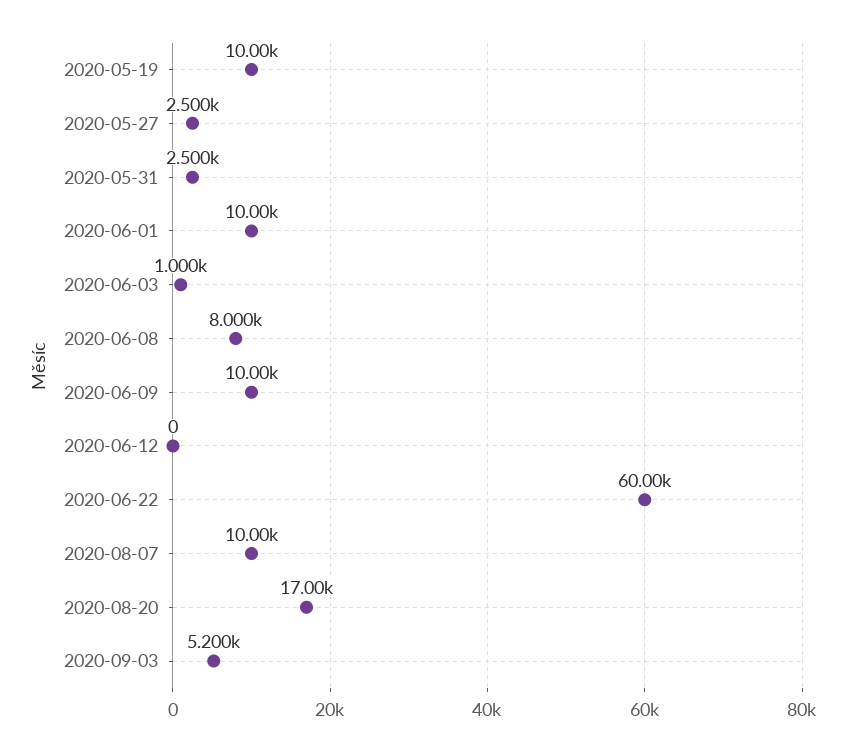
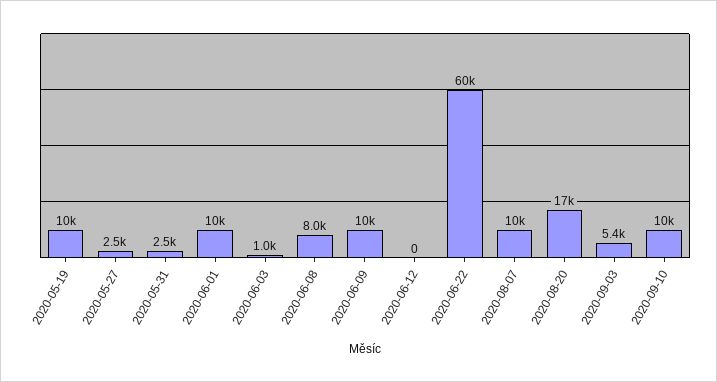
2020-09-03: 5200 -> 5400
2020-09-10: none -> 10000

